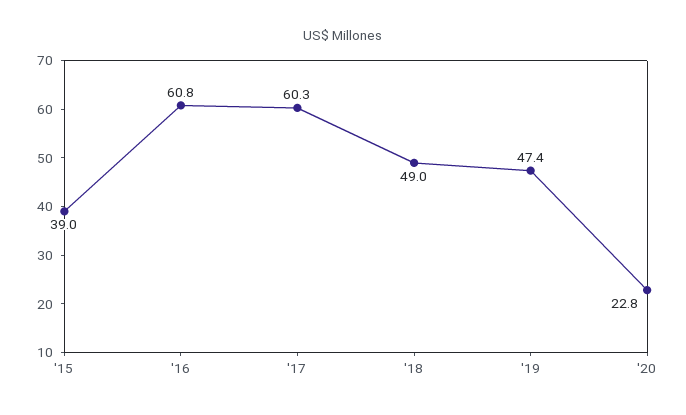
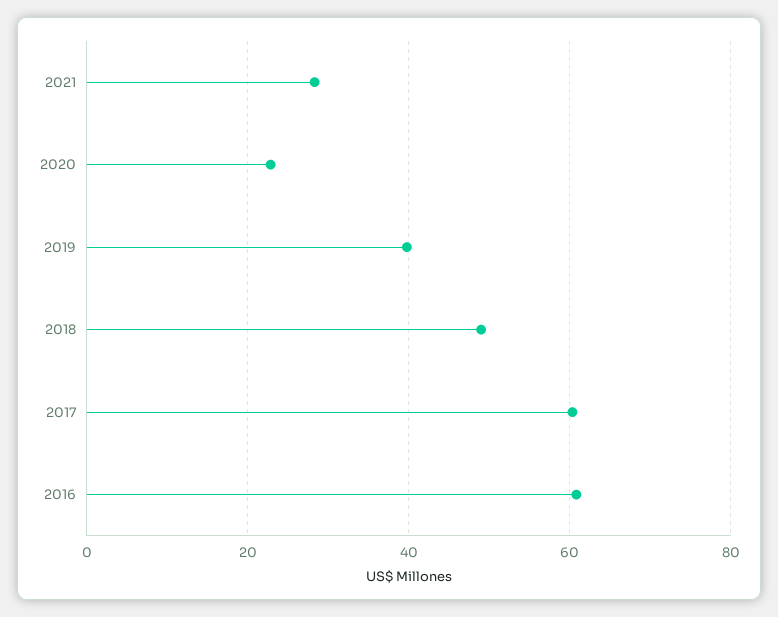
'15: 39 -> none
'19: 47.4 -> 40
2021: none -> 28

